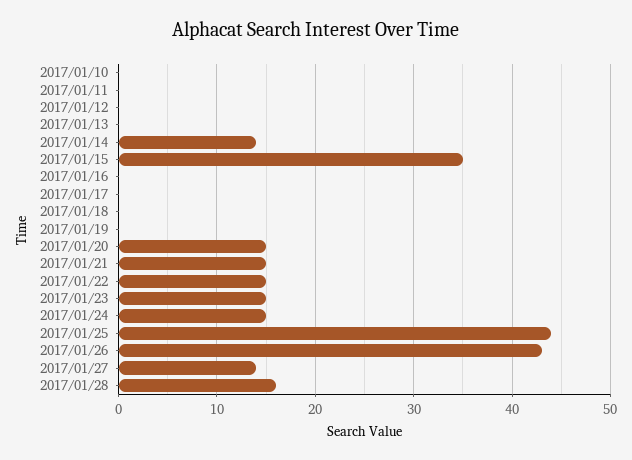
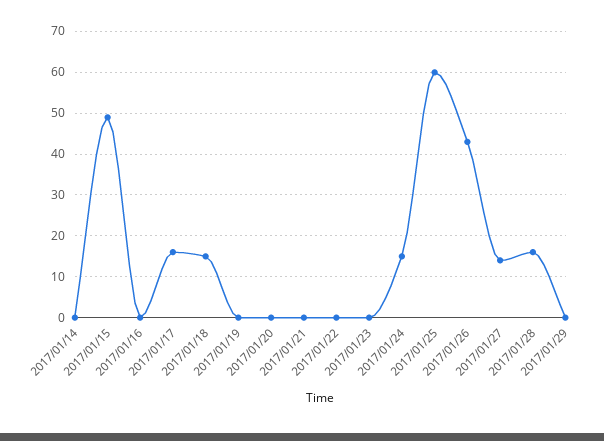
2017/01/10: 0 -> none
2017/01/11: 0 -> none
2017/01/12: 0 -> none
2017/01/13: 0 -> none
2017/01/14: 14 -> 0
2017/01/15: 35 -> 50
2017/01/17: 0 -> 15
2017/01/18: 0 -> 15
2017/01/20: 15 -> 0
2017/01/21: 15 -> 0
2017/01/22: 15 -> 0
2017/01/23: 15 -> 0
2017/01/25: 44 -> 60
2017/01/29: none -> 0

